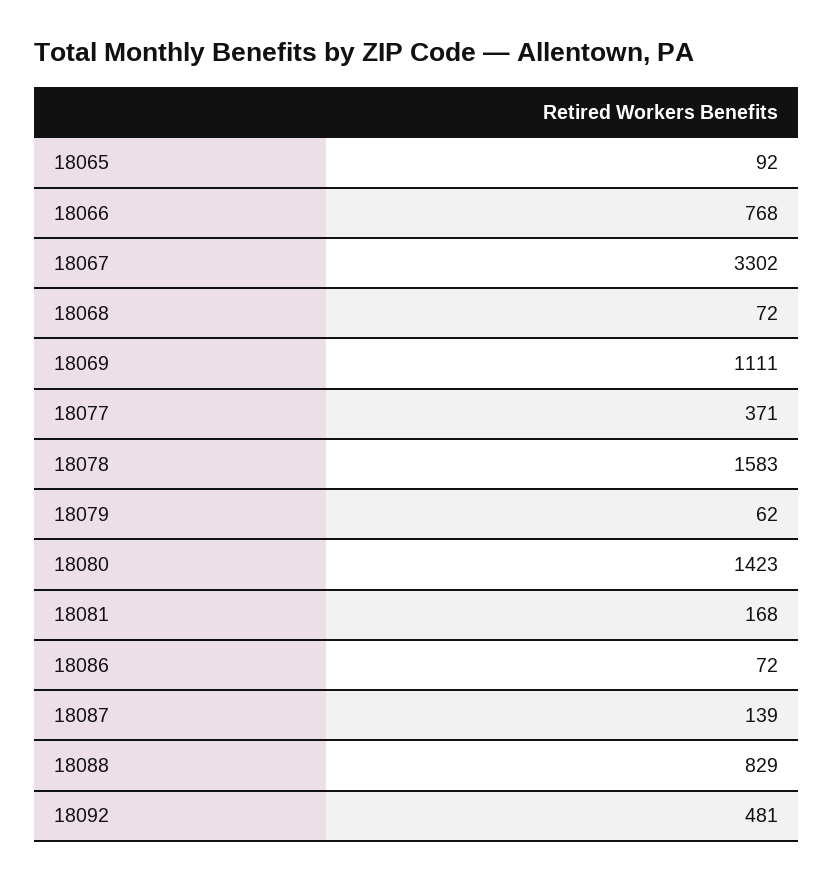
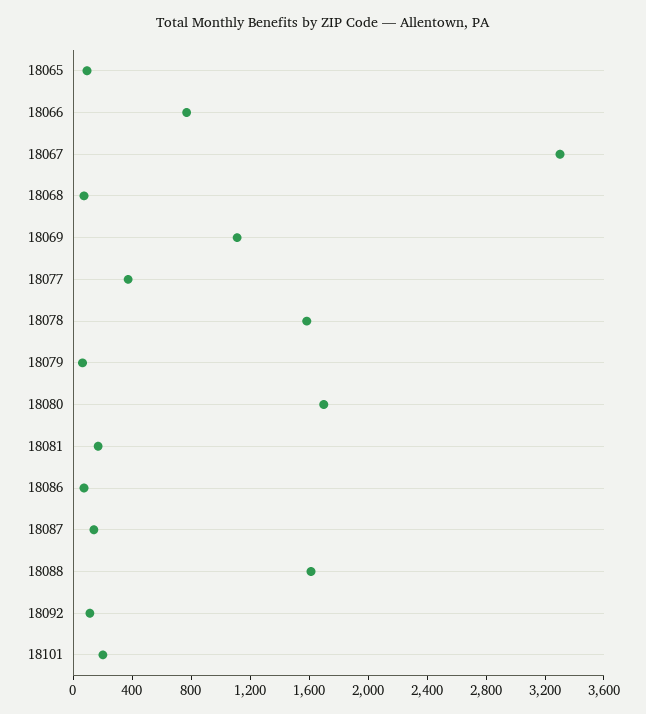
18080: 1423 -> 1700
18088: 829 -> 1600
18092: 481 -> 100
18101: none -> 200

